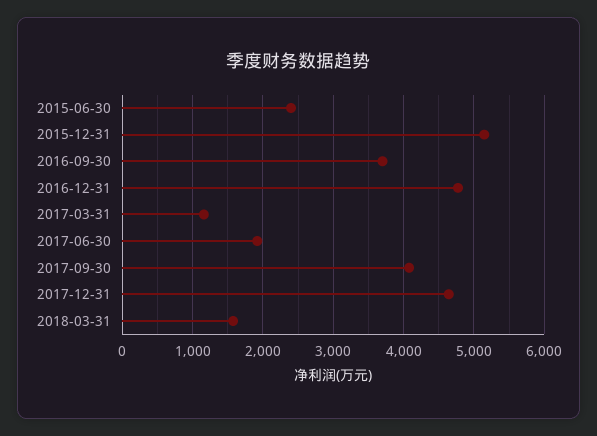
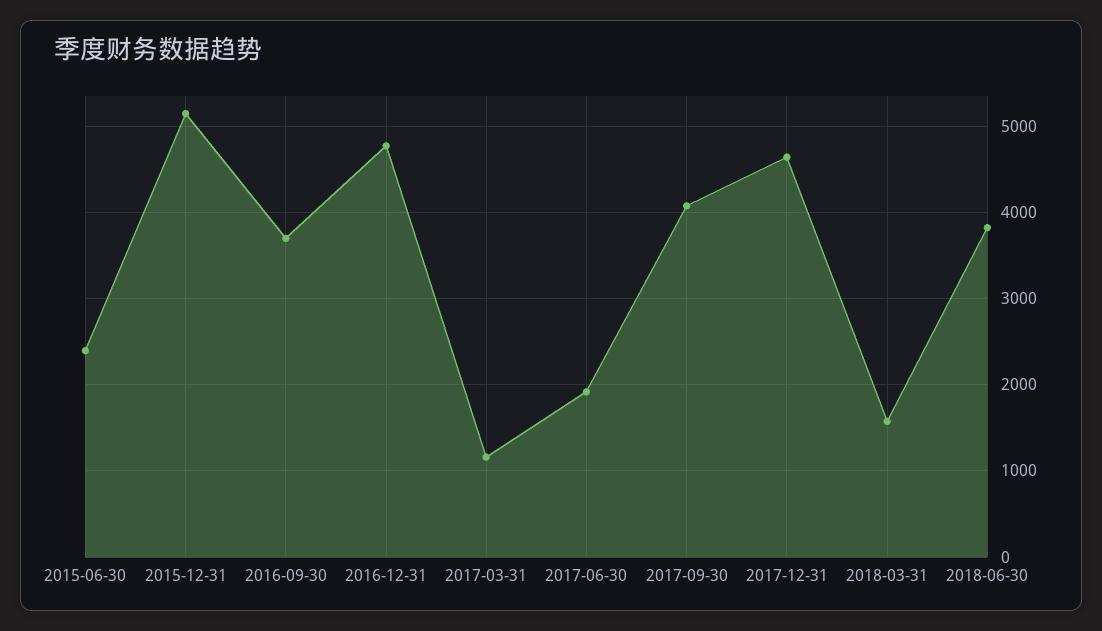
2018-06-30: none -> 3800

